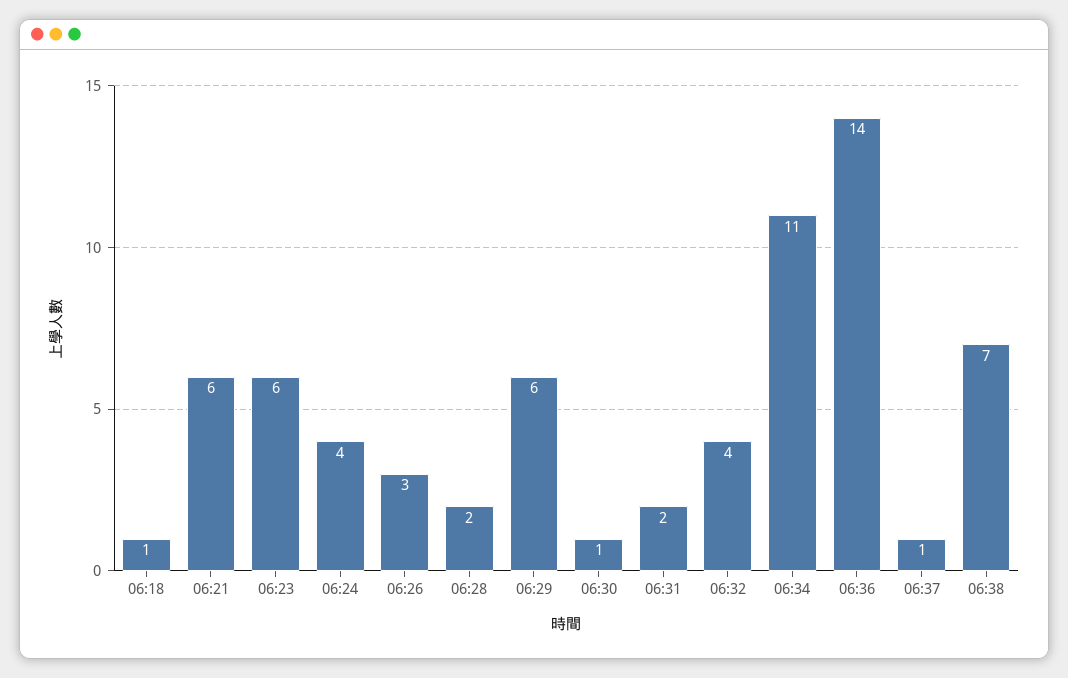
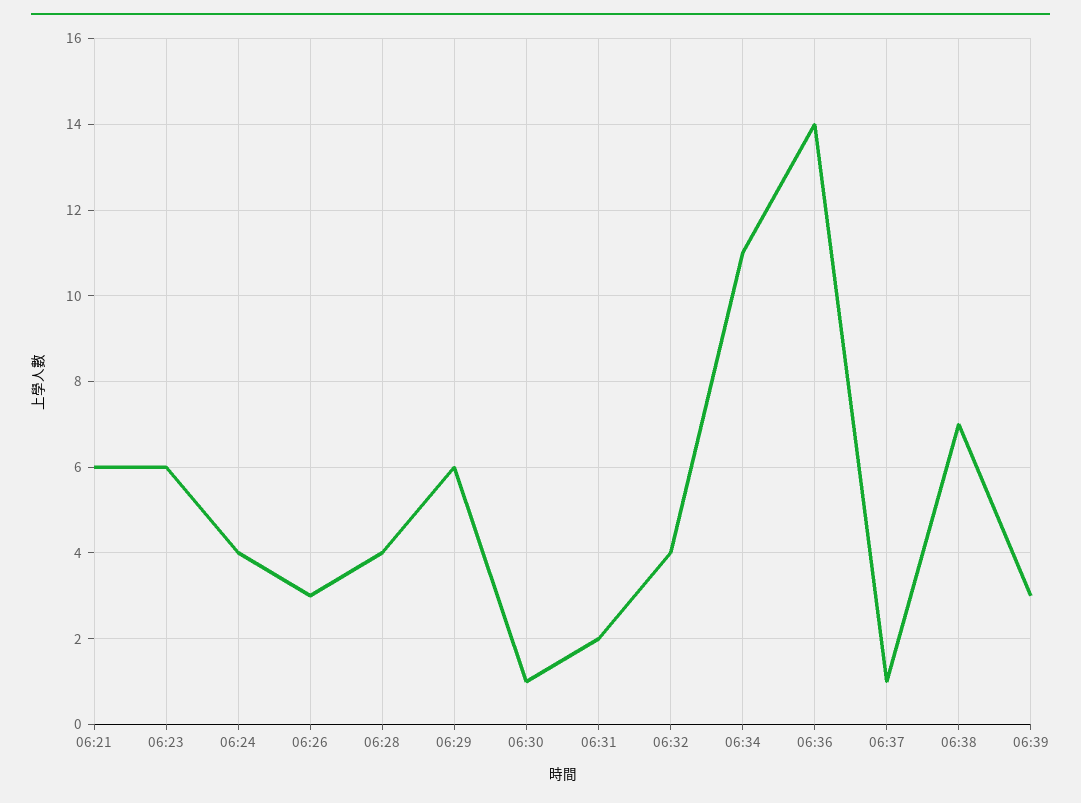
06:18: 1 -> none
06:28: 2 -> 4
06:39: none -> 3

